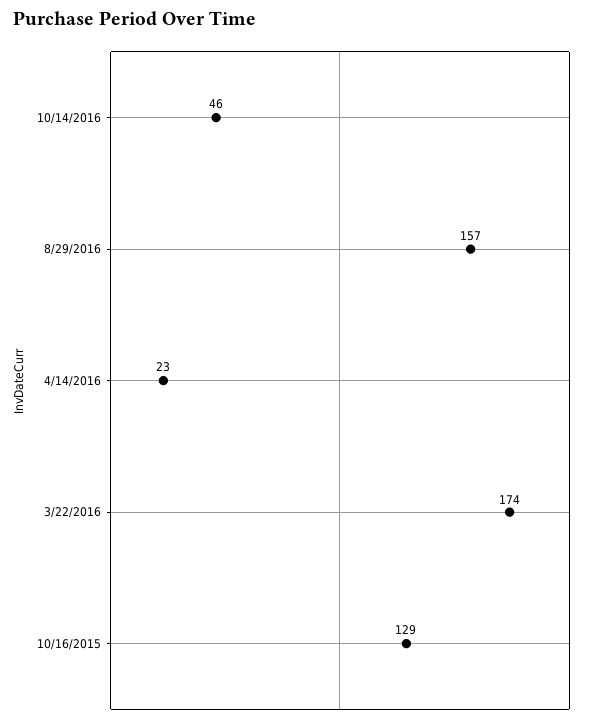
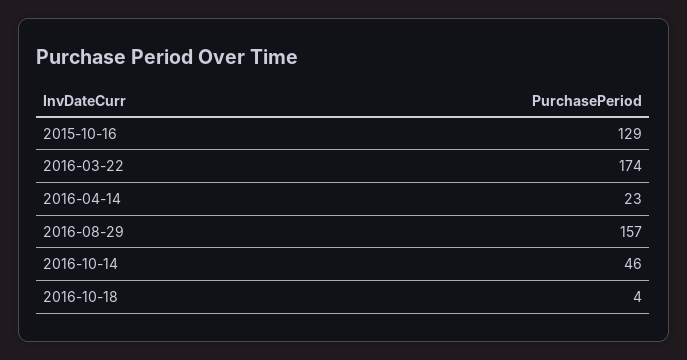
2016-10-18: none -> 4

